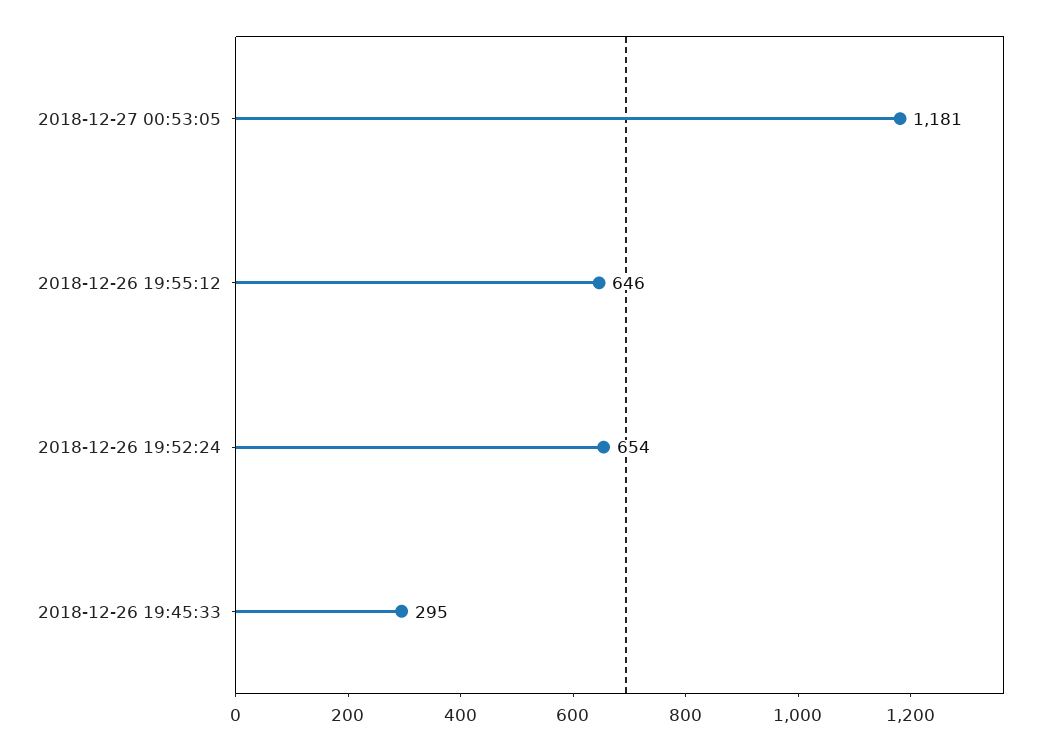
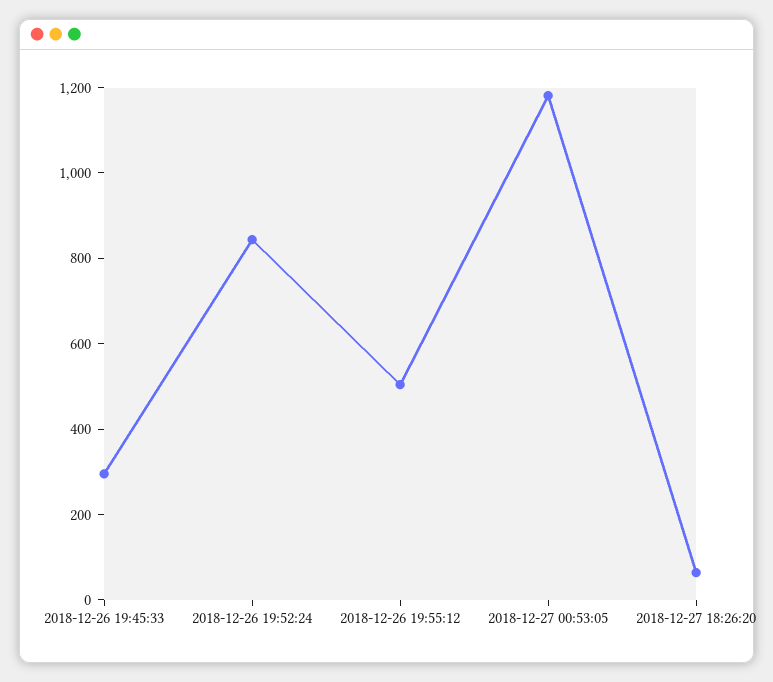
2018-12-26 19:55:12: 646 -> 500
2018-12-26 19:52:24: 654 -> 850
2018-12-27 18:26:20: none -> 50

